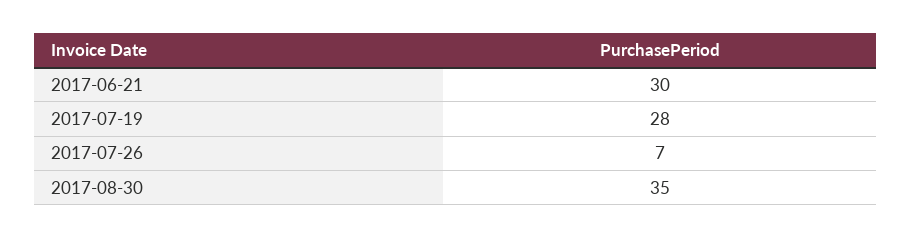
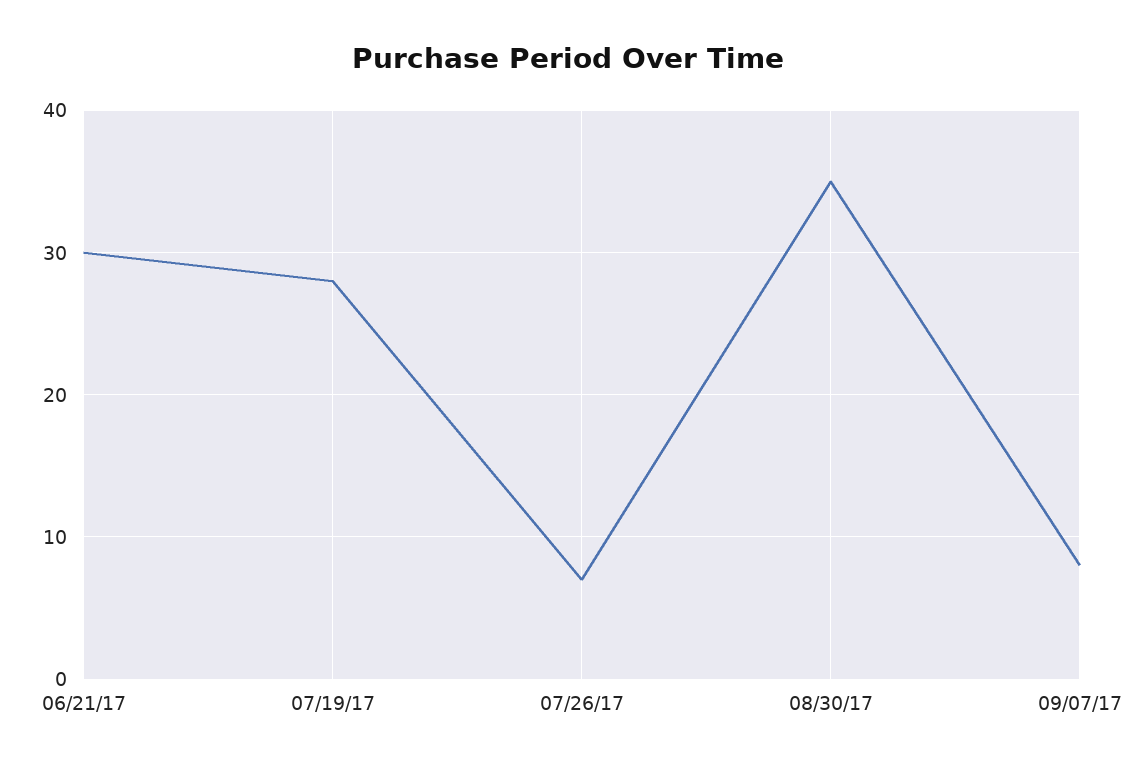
09/07/17: none -> 8

